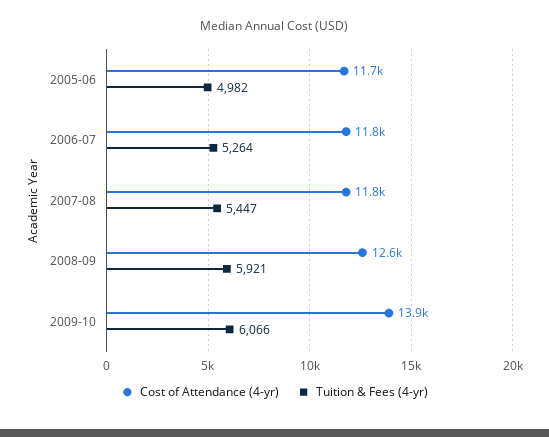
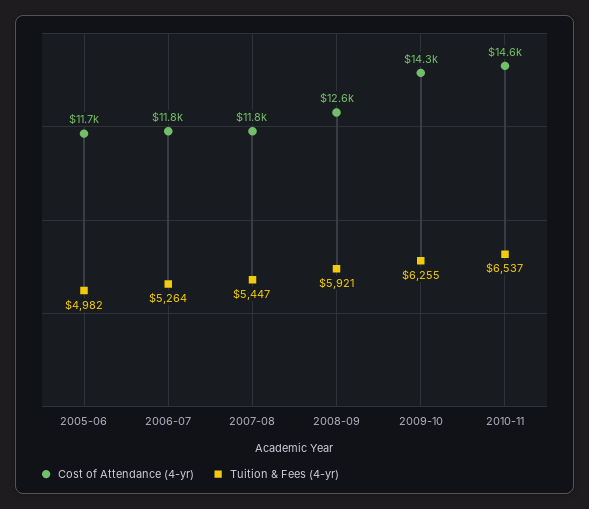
Cost of Attendance (4-yr), 2009-10: 13900 -> 14300
Tuition & Fees (4-yr), 2009-10: 6066 -> 6255
Cost of Attendance (4-yr), 2010-11: none -> 14600
Tuition & Fees (4-yr), 2010-11: none -> 6537

